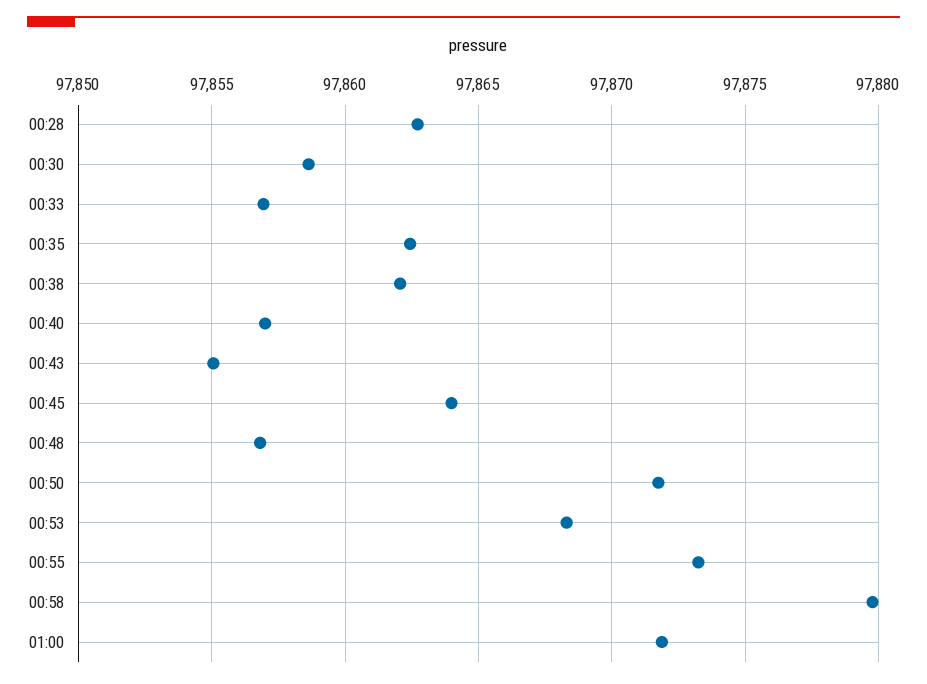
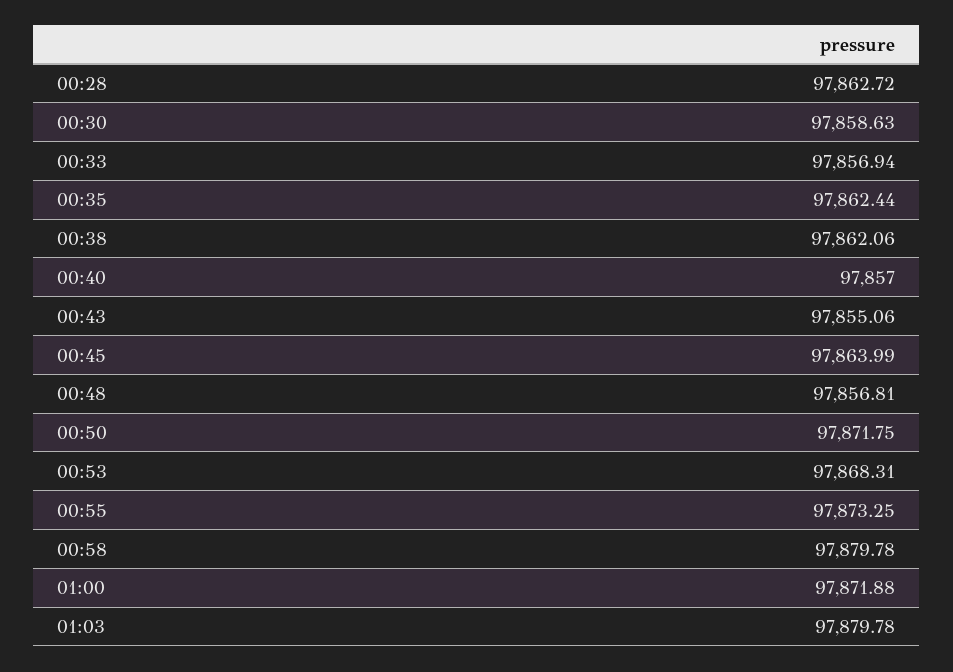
01:03: none -> 97879.78

